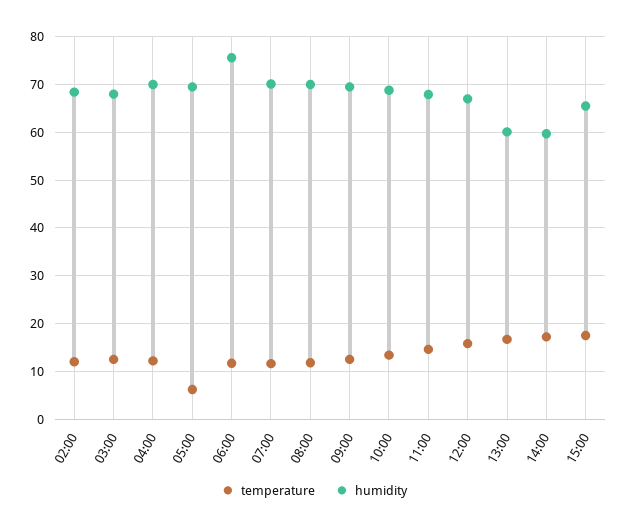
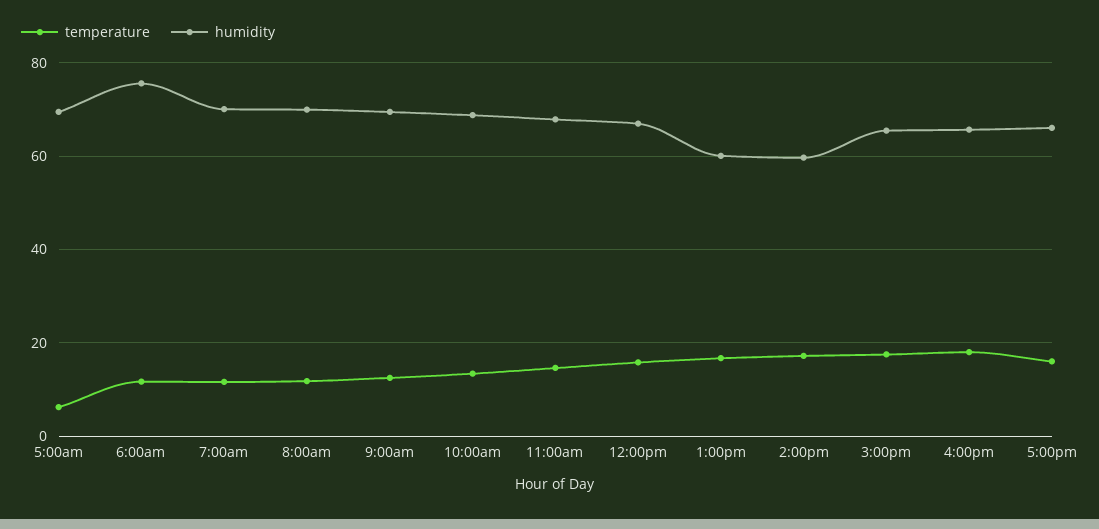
temperature, 02:00: 12 -> none
humidity, 02:00: 68 -> none
temperature, 03:00: 12 -> none
humidity, 03:00: 68 -> none
temperature, 04:00: 12 -> none
humidity, 04:00: 70 -> none
temperature, 4:00pm: none -> 18
humidity, 4:00pm: none -> 66
temperature, 5:00pm: none -> 16
humidity, 5:00pm: none -> 66

